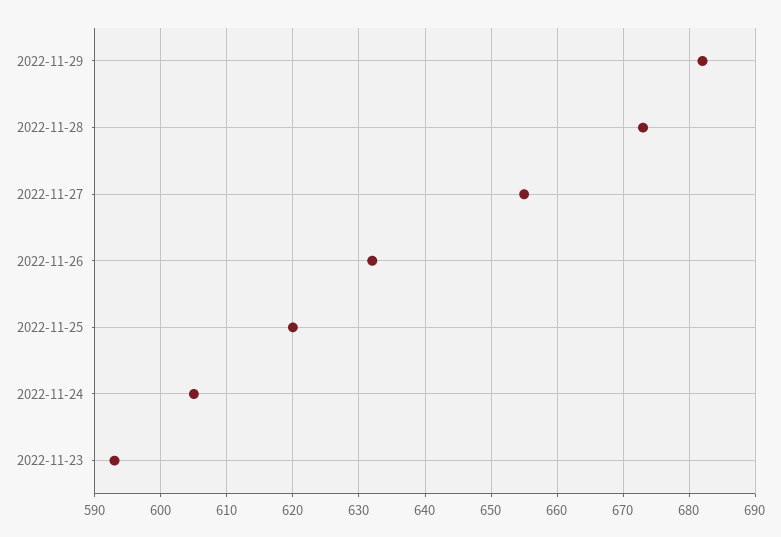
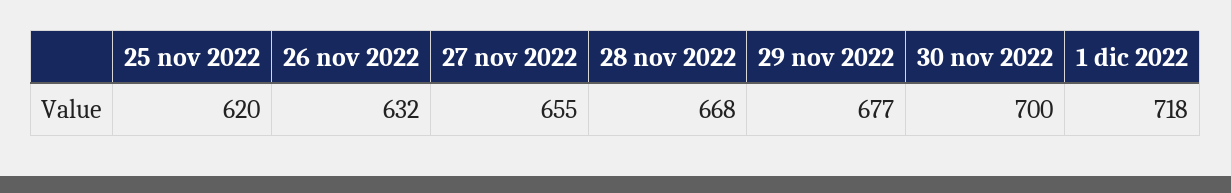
2022-11-29: 682 -> 677
2022-11-28: 673 -> 668
2022-11-24: 605 -> none
2022-11-23: 593 -> none
30 nov 2022: none -> 700
1 dic 2022: none -> 718

